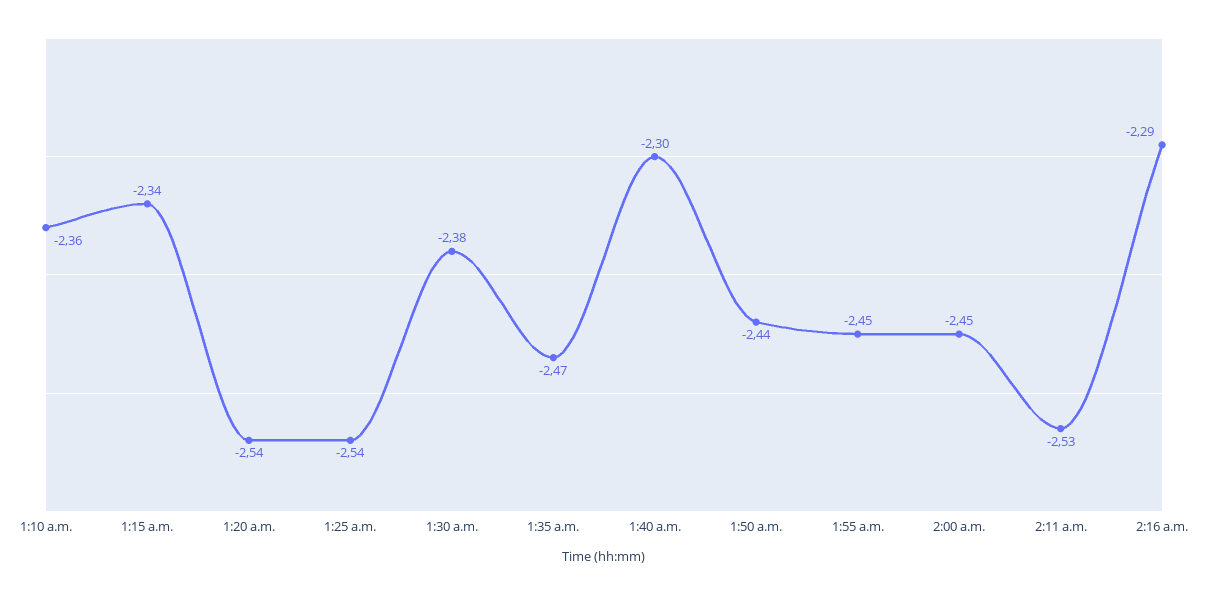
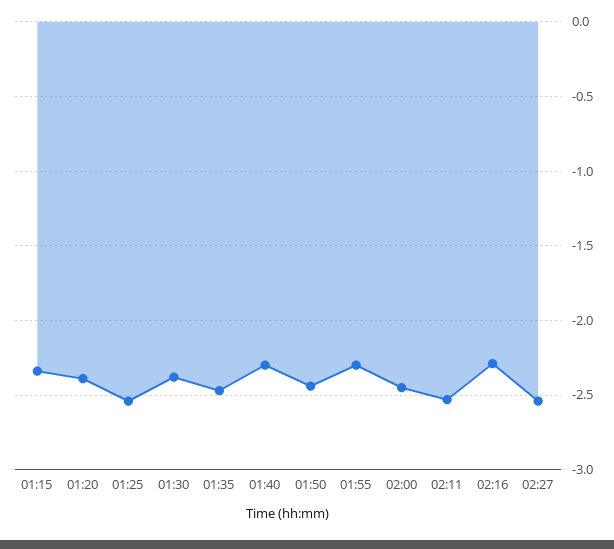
1:10 a.m.: -2.36 -> none
1:20 a.m.: -2.54 -> -2.4
1:55 a.m.: -2.45 -> -2.3
02:27: none -> -2.55

